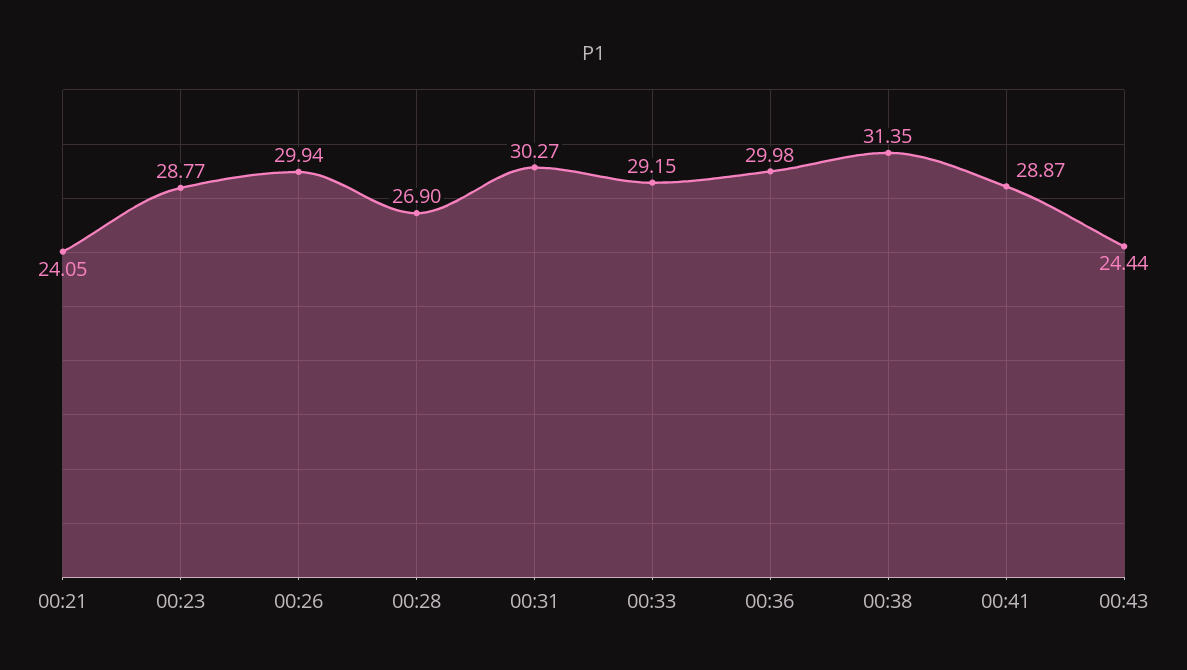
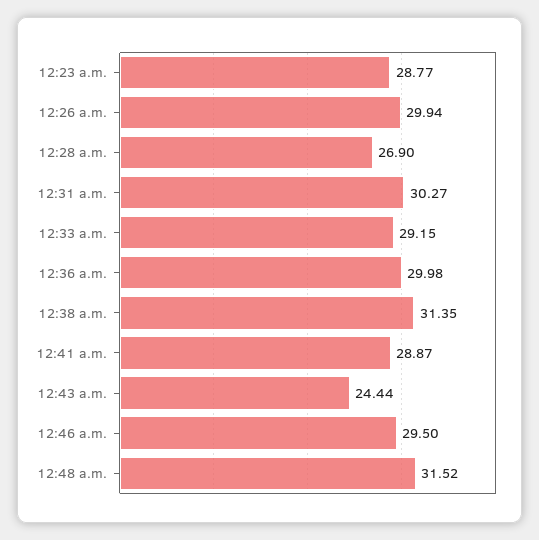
00:21: 24.05 -> none
12:46 a.m.: none -> 29.5
12:48 a.m.: none -> 31.52

